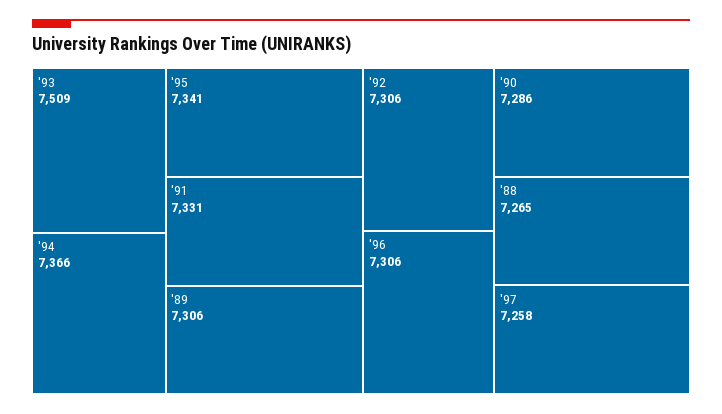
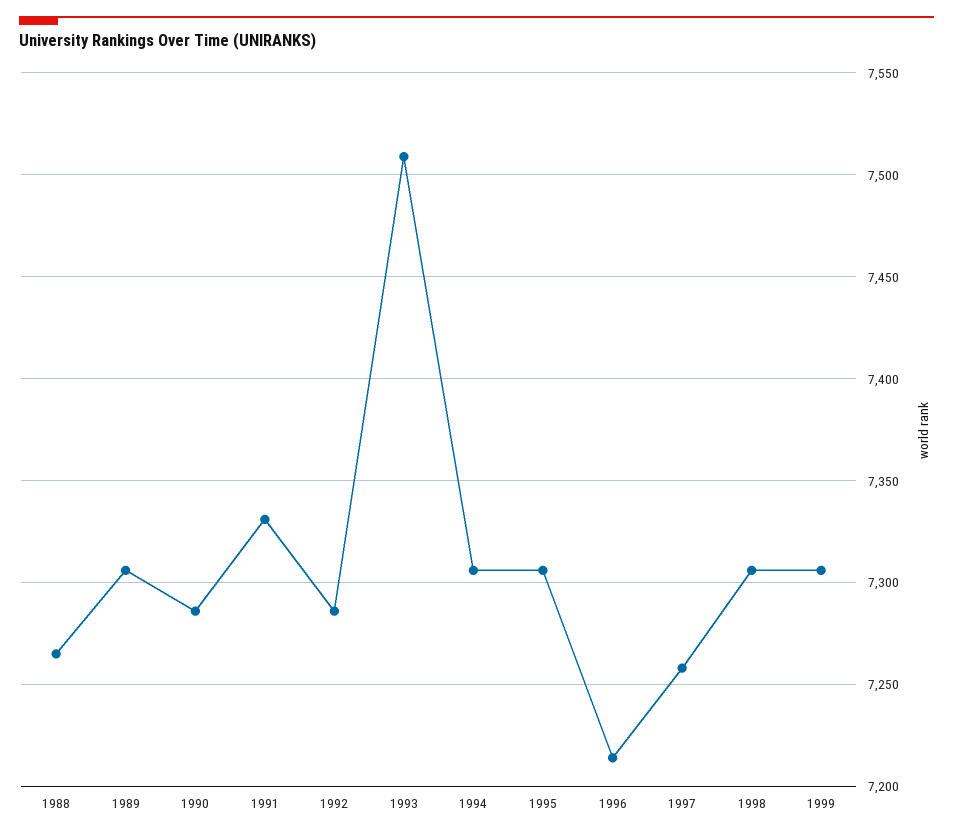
'94: 7366 -> 7305
'95: 7341 -> 7305
'92: 7306 -> 7285
'96: 7306 -> 7215
1998: none -> 7305
1999: none -> 7305

